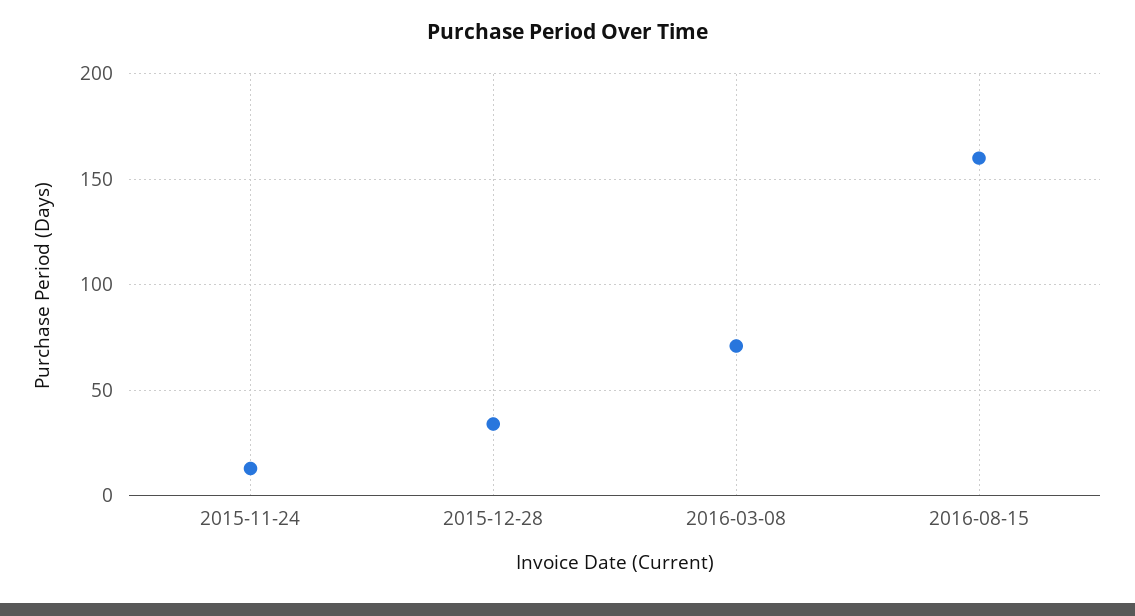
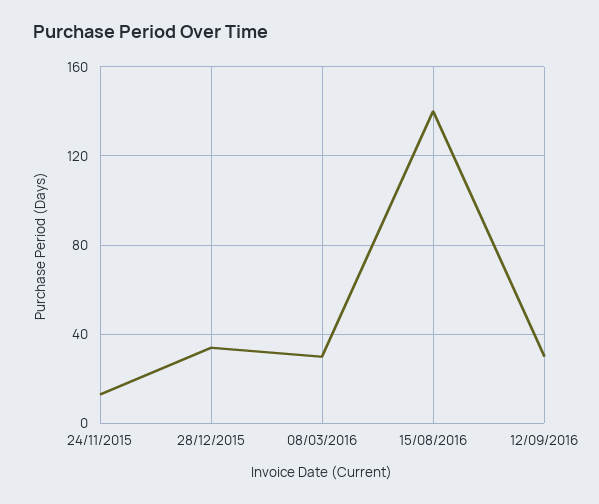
2016-03-08: 70 -> 30
2016-08-15: 160 -> 140
12/09/2016: none -> 30

